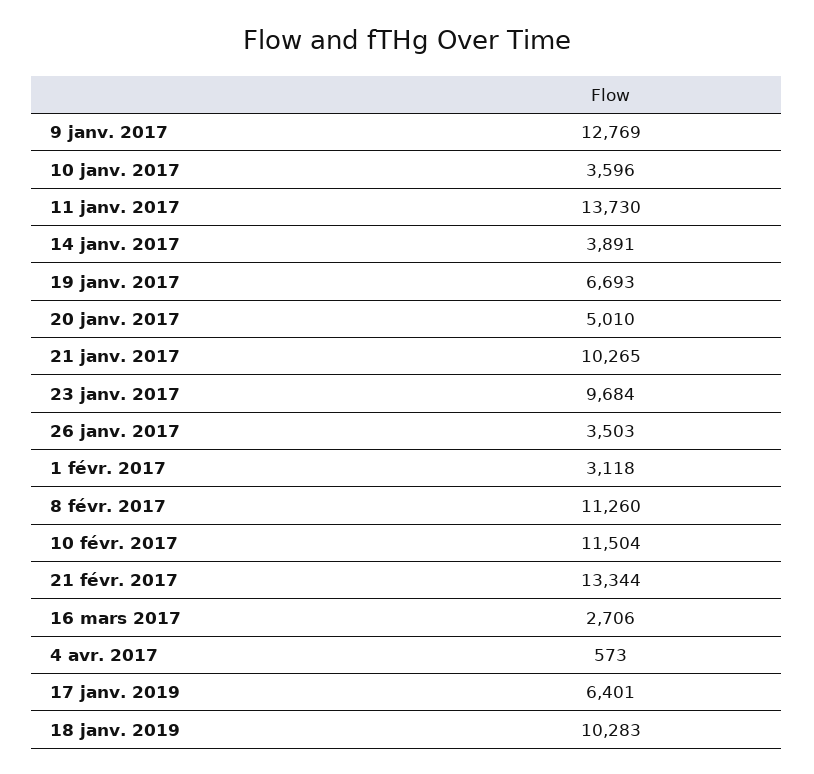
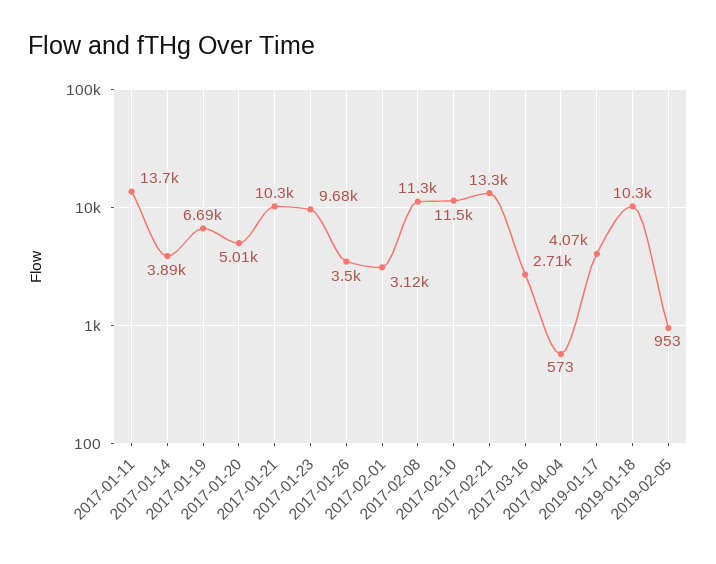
9 janv. 2017: 12769 -> none
10 janv. 2017: 3596 -> none
17 janv. 2019: 6401 -> 4070
2019-02-05: none -> 953

